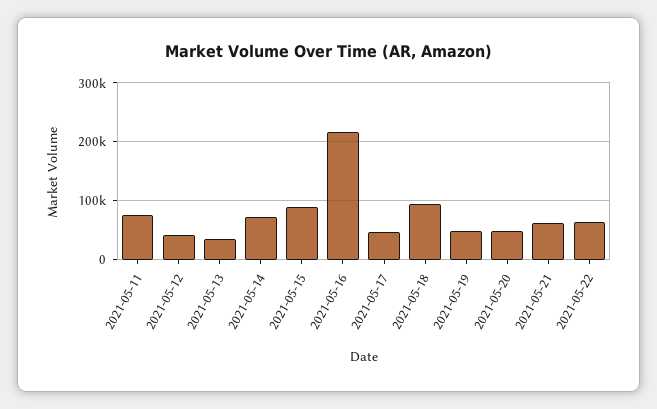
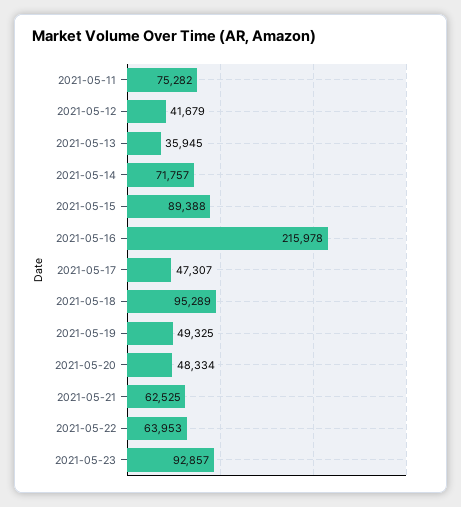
2021-05-23: none -> 92857

